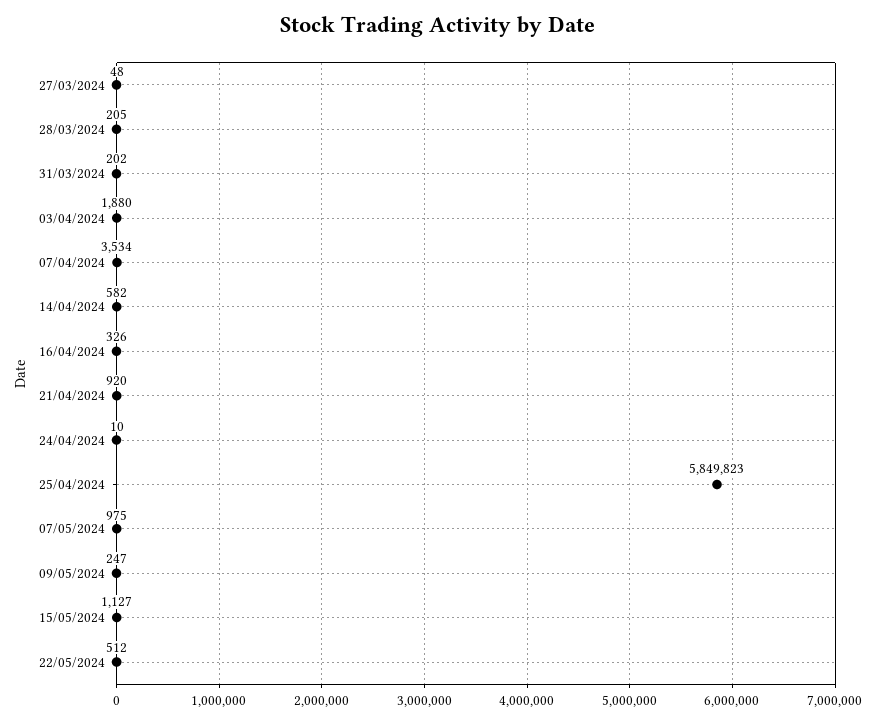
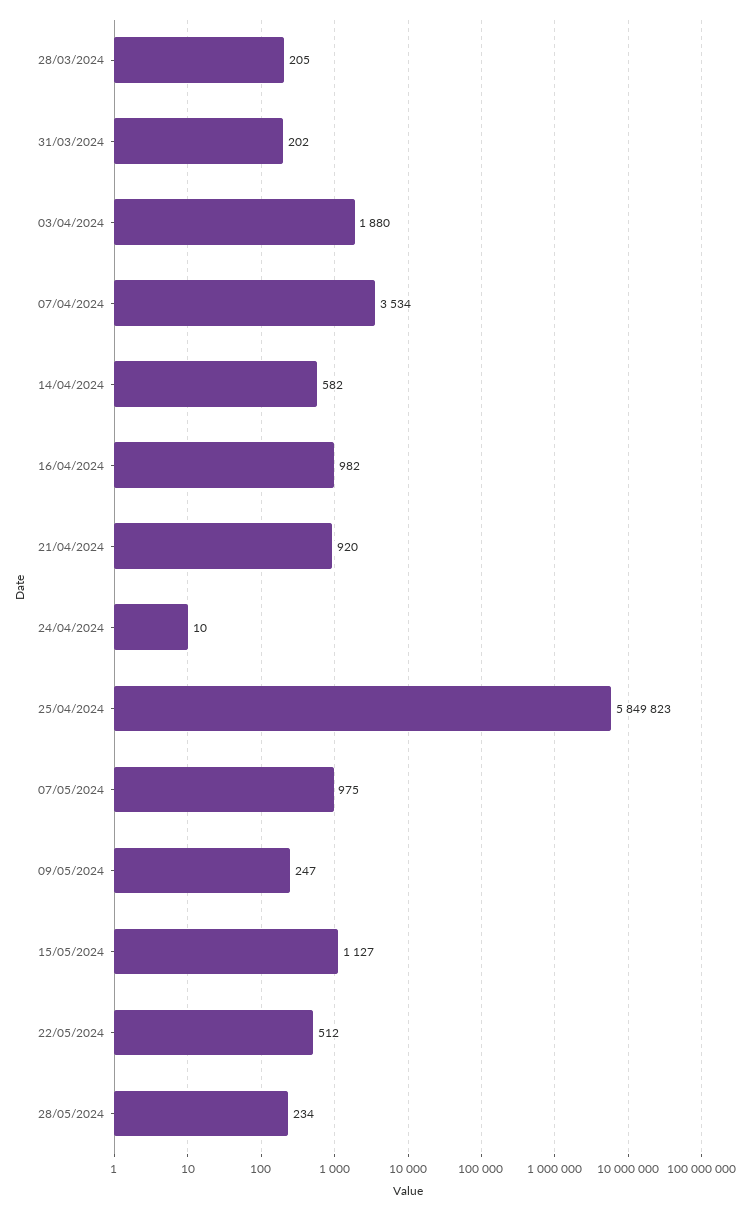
27/03/2024: 48 -> none
16/04/2024: 326 -> 982
28/05/2024: none -> 234

